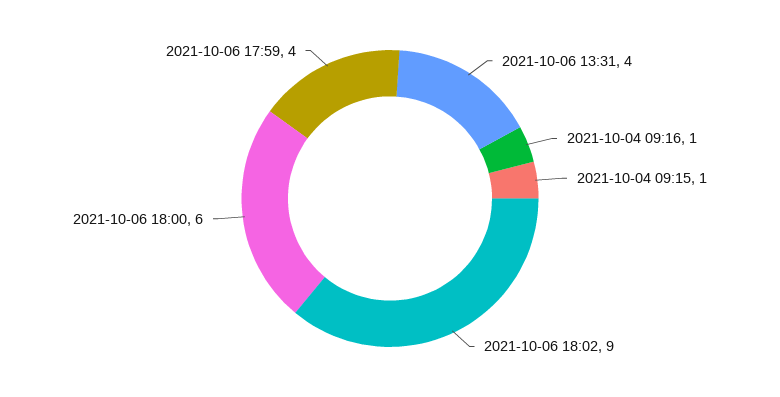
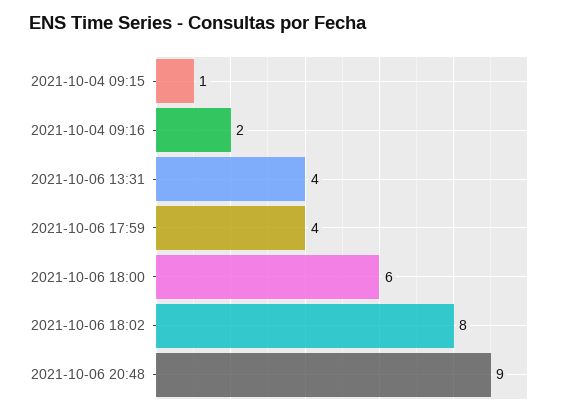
2021-10-04 09:16: 1 -> 2
2021-10-06 18:02: 9 -> 8
2021-10-06 20:48: none -> 9

